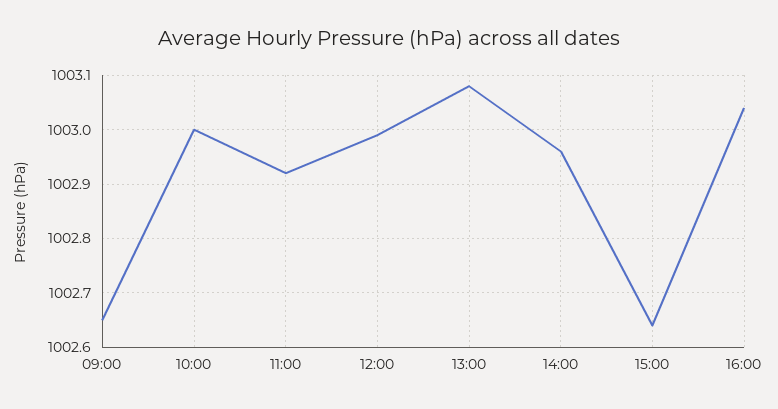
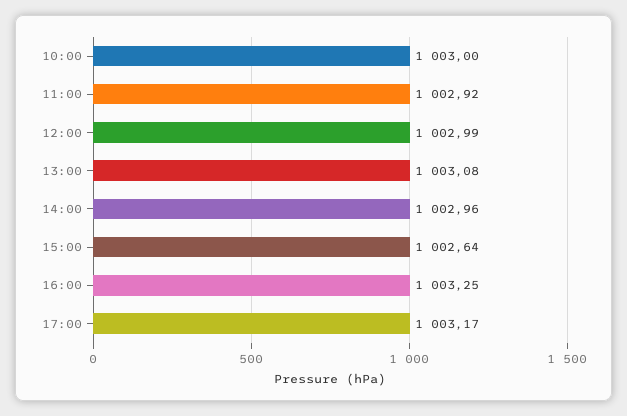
09:00: 1002.65 -> none
16:00: 1003.05 -> 1003.25
17:00: none -> 1003.17

